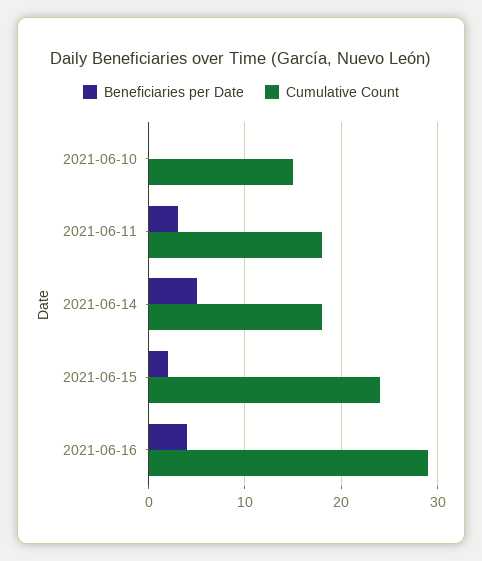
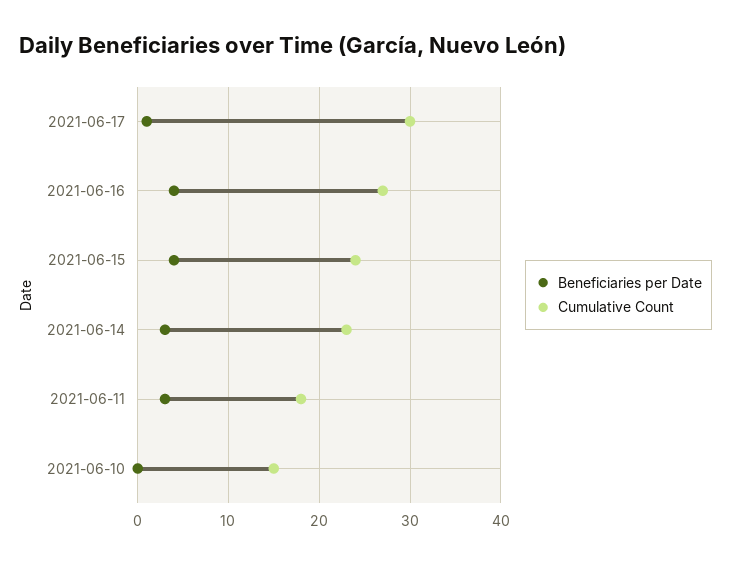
Beneficiaries per Date, 2021-06-14: 5 -> 3
Cumulative Count, 2021-06-14: 18 -> 23
Beneficiaries per Date, 2021-06-15: 2 -> 4
Cumulative Count, 2021-06-16: 29 -> 27
Beneficiaries per Date, 2021-06-17: none -> 1
Cumulative Count, 2021-06-17: none -> 30

